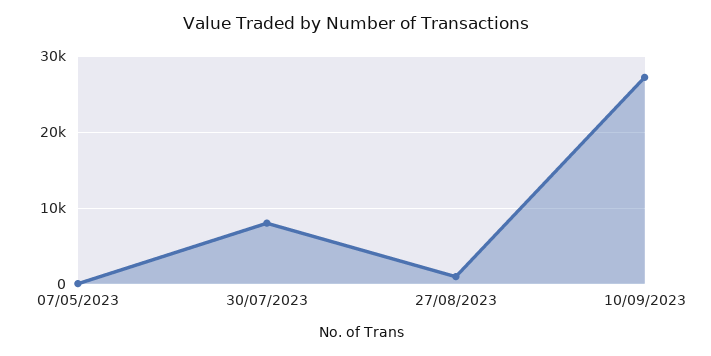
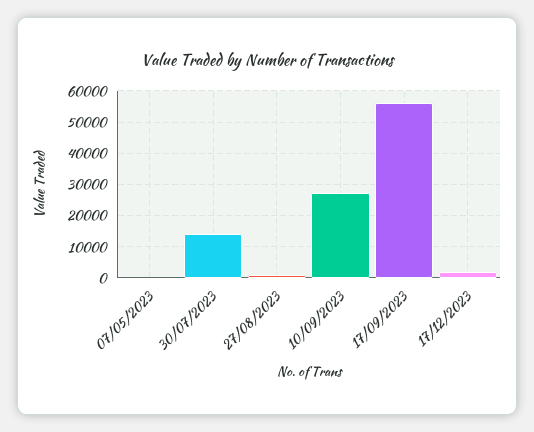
30/07/2023: 8000 -> 14000
17/09/2023: none -> 56000
17/12/2023: none -> 2000

